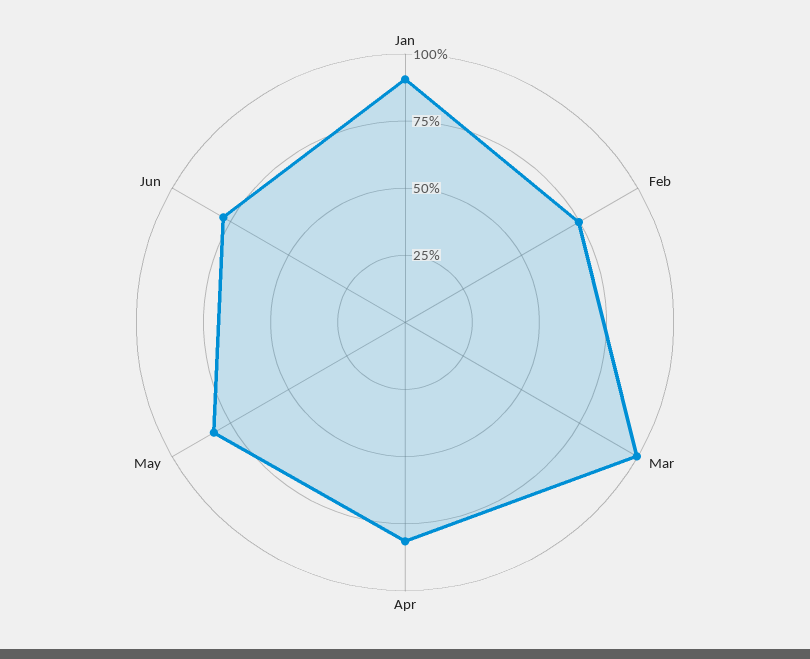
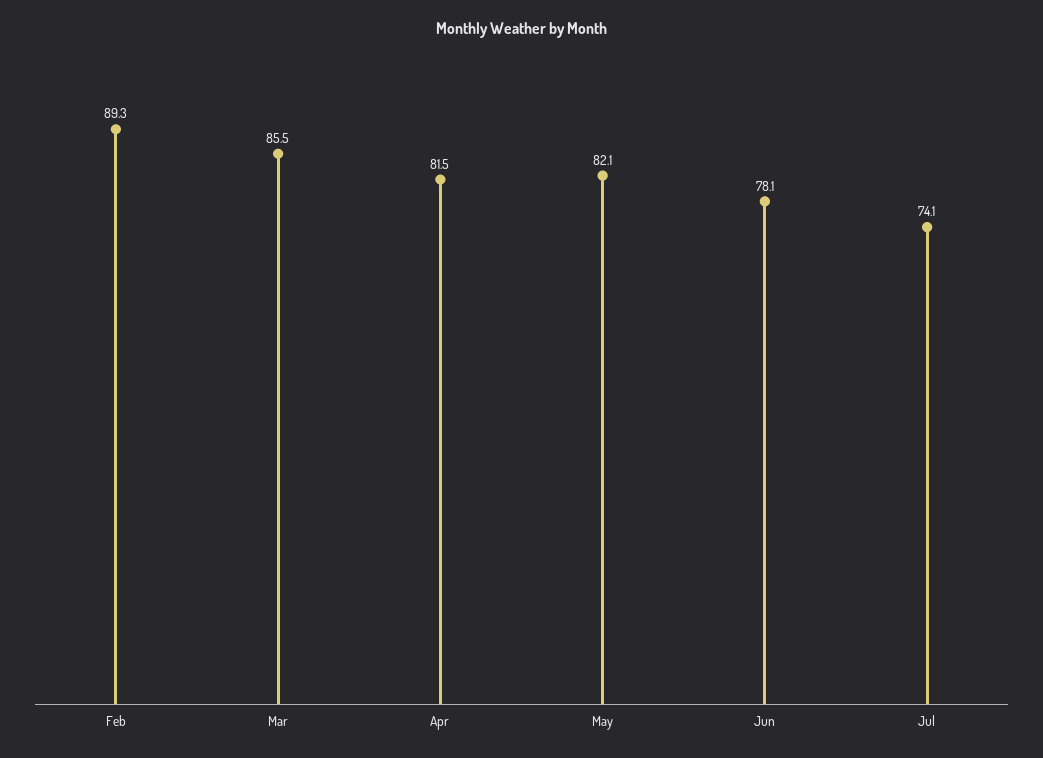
Jan: 90 -> none
Feb: 75 -> 89.3
Mar: 100 -> 85.5
Jul: none -> 74.1

